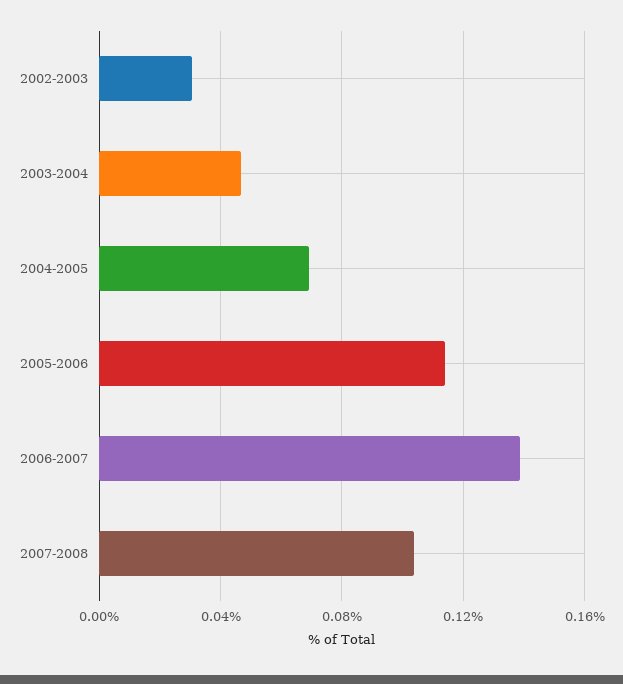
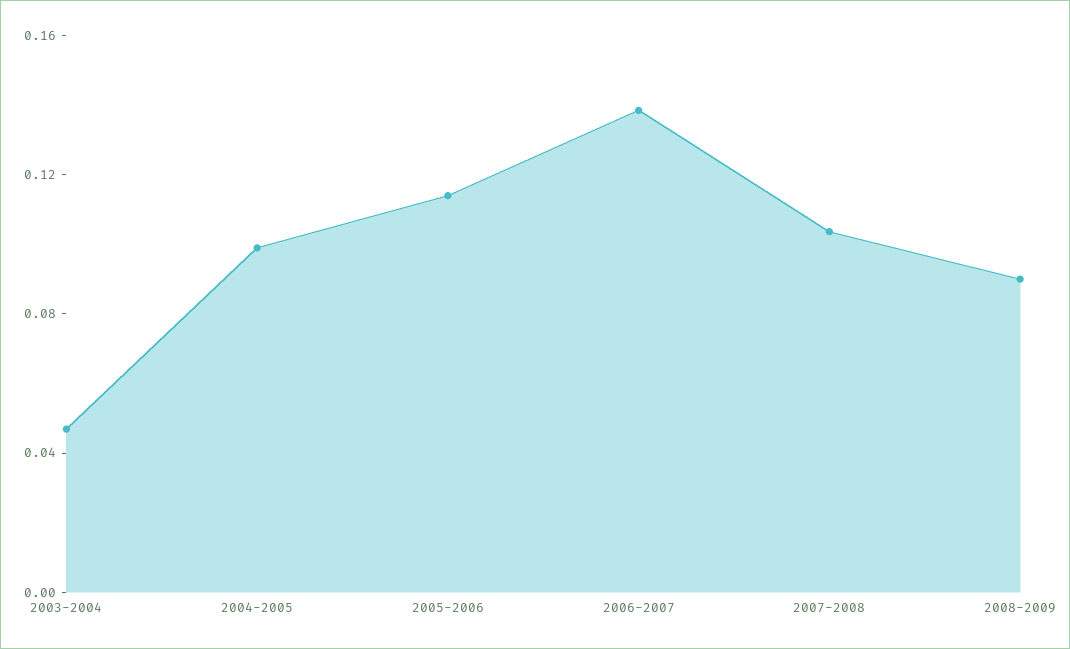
2002-2003: 0.03 -> none
2004-2005: 0.07 -> 0.1
2008-2009: none -> 0.09

